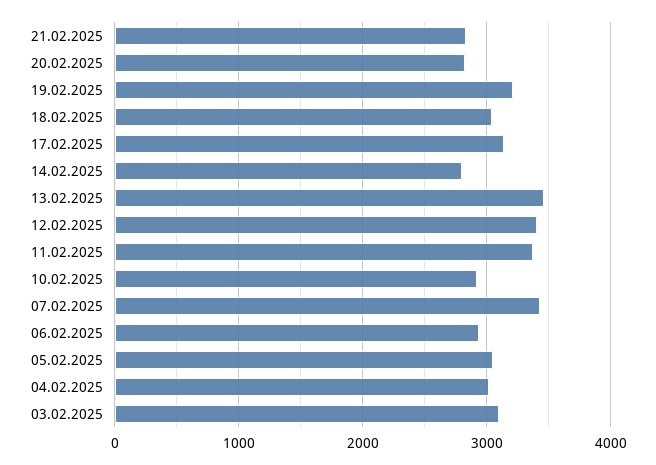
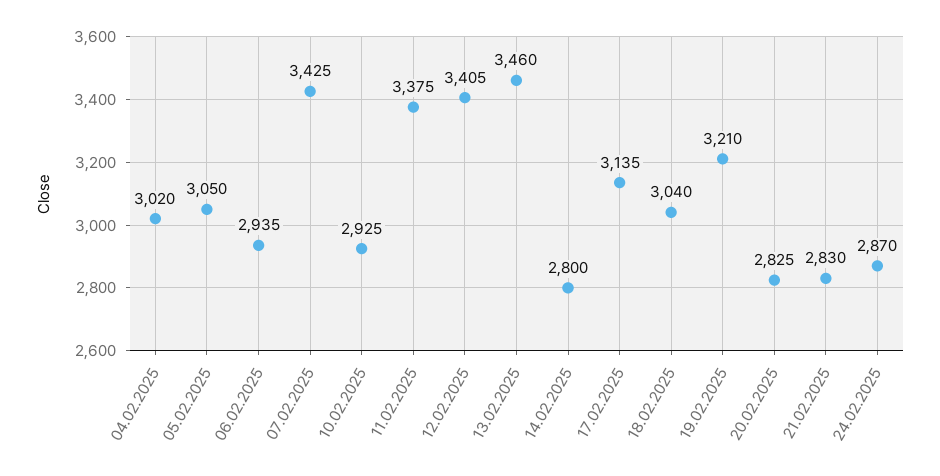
03.02.2025: 3100 -> none
24.02.2025: none -> 2870

